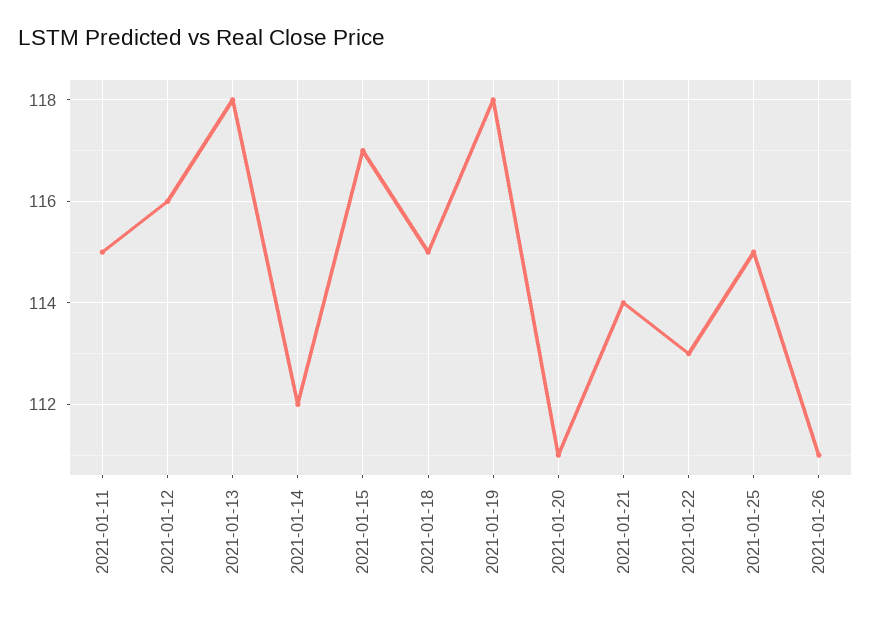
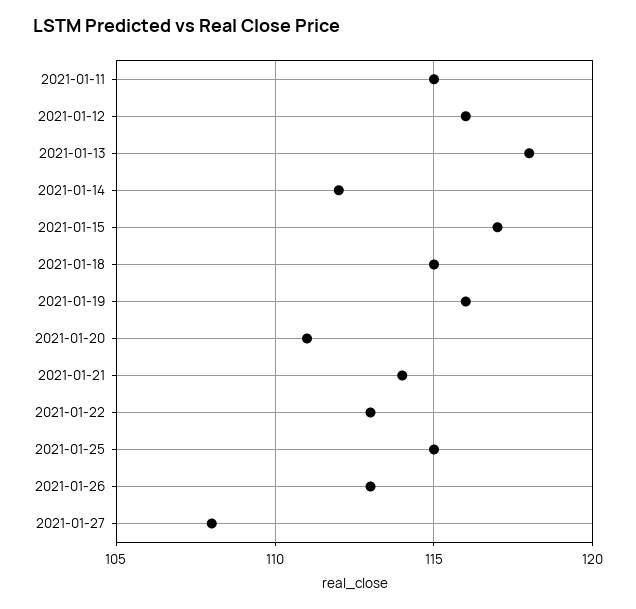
2021-01-19: 118 -> 116
2021-01-26: 111 -> 113
2021-01-27: none -> 108

